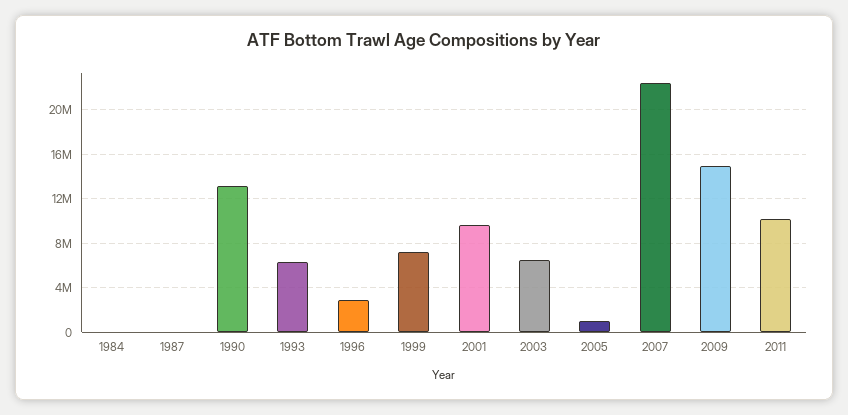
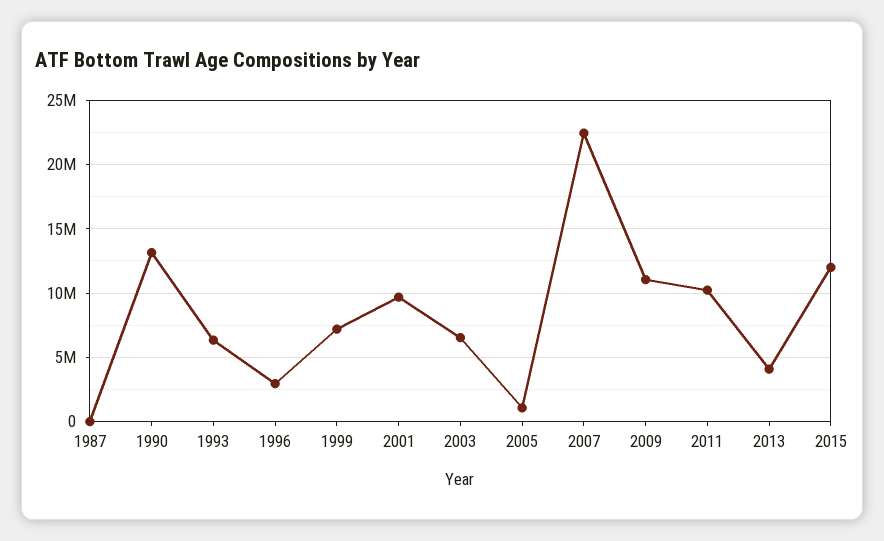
1984: 0 -> none
2009: 15000000 -> 11000000
2013: none -> 4000000
2015: none -> 12000000

